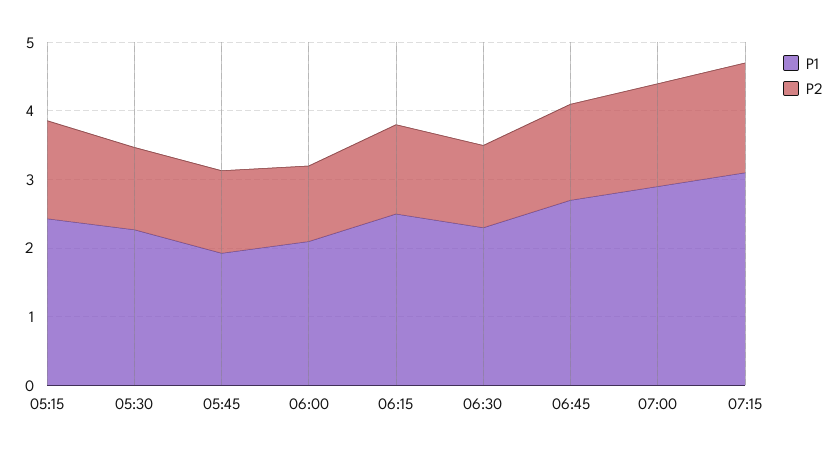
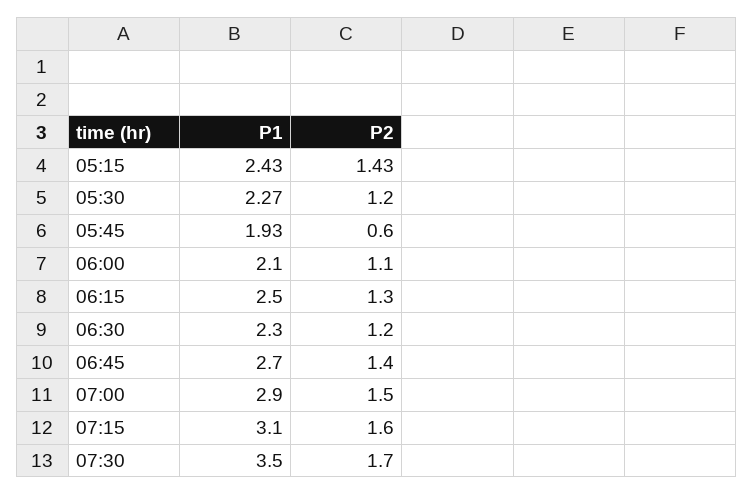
P2, 05:45: 1.2 -> 0.6
P1, 07:30: none -> 3.5
P2, 07:30: none -> 1.7

